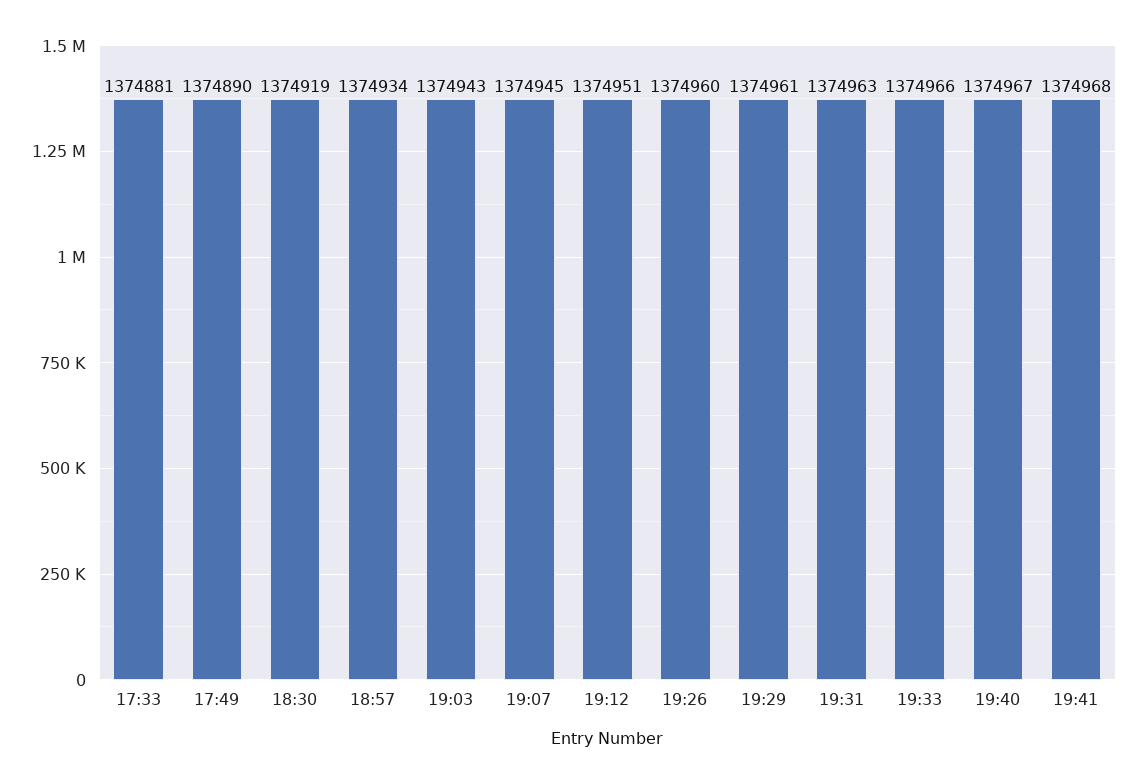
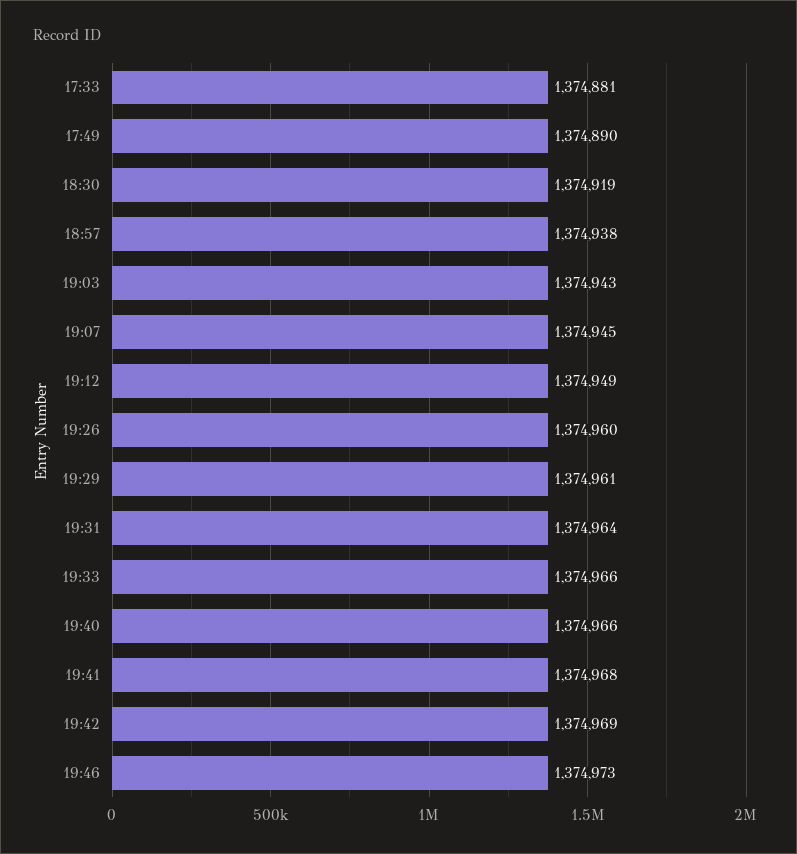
18:57: 1374934 -> 1374938
19:12: 1374951 -> 1374949
19:31: 1374963 -> 1374964
19:40: 1374967 -> 1374966
19:42: none -> 1374969
19:46: none -> 1374973

